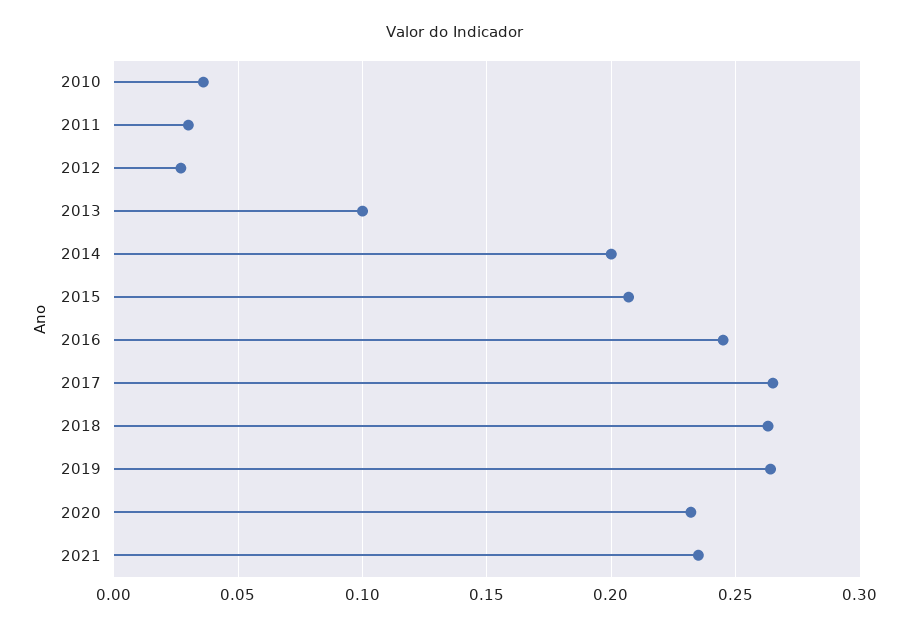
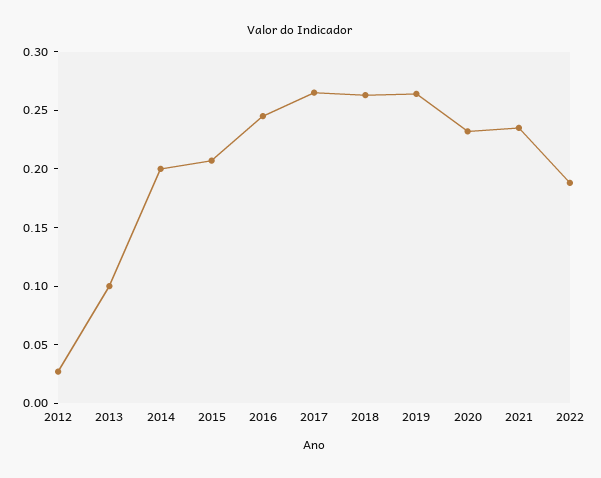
2010: 0.035 -> none
2011: 0.03 -> none
2022: none -> 0.19

